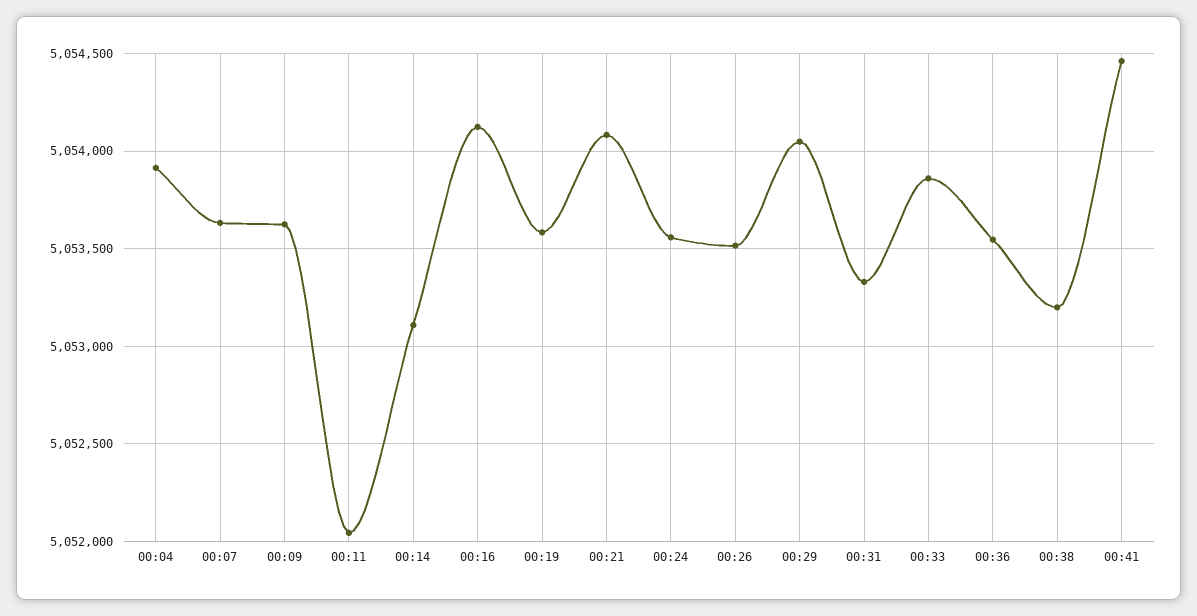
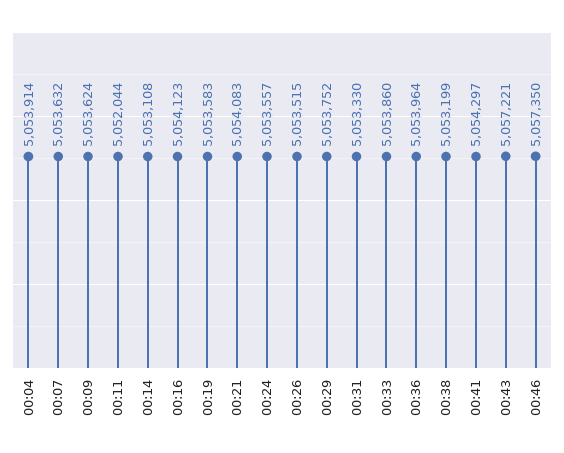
00:29: 5054050 -> 5053752
00:36: 5053550 -> 5053964
00:41: 5054450 -> 5054297
00:43: none -> 5057221
00:46: none -> 5057350

